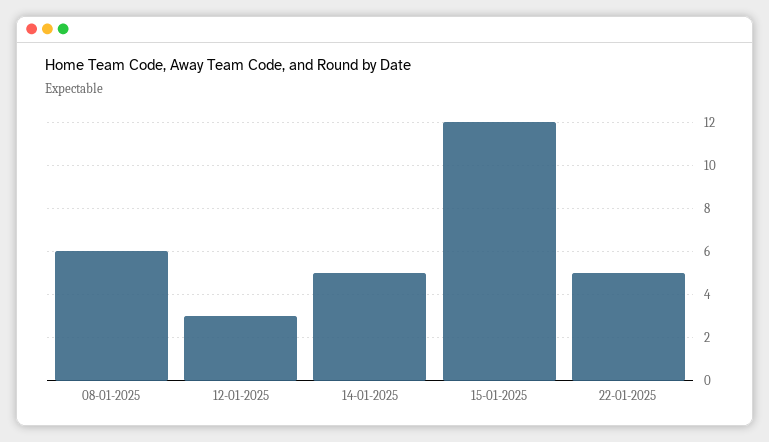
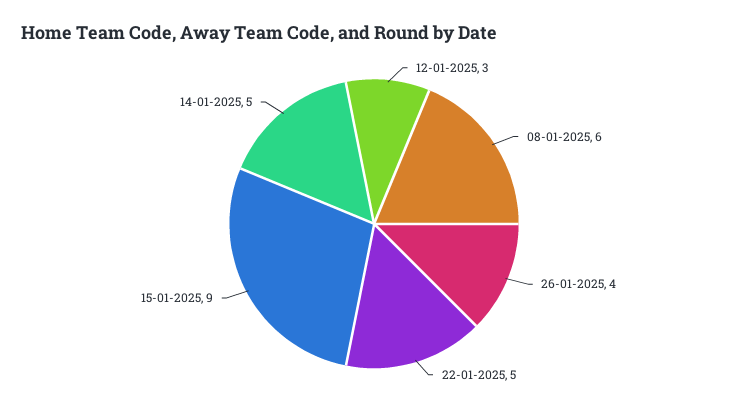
15-01-2025: 12 -> 9
26-01-2025: none -> 4

